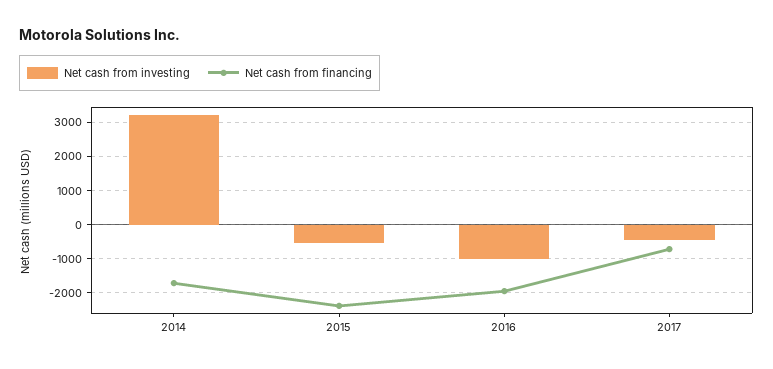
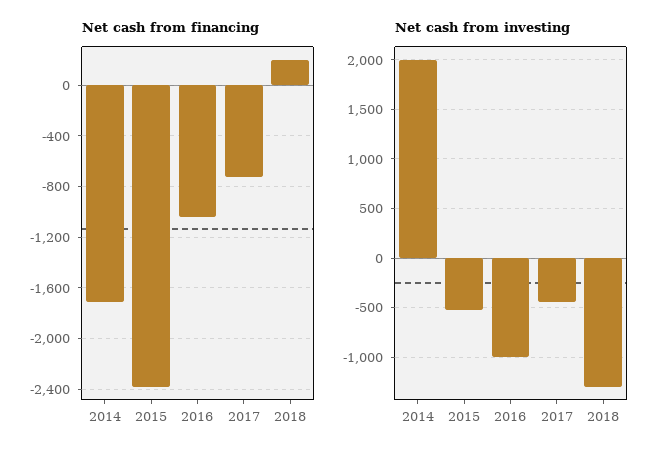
Net cash from investing, 2014: 3200 -> 2000
Net cash from financing, 2016: -2000 -> -1050
Net cash from financing, 2018: none -> 200
Net cash from investing, 2018: none -> -1300

